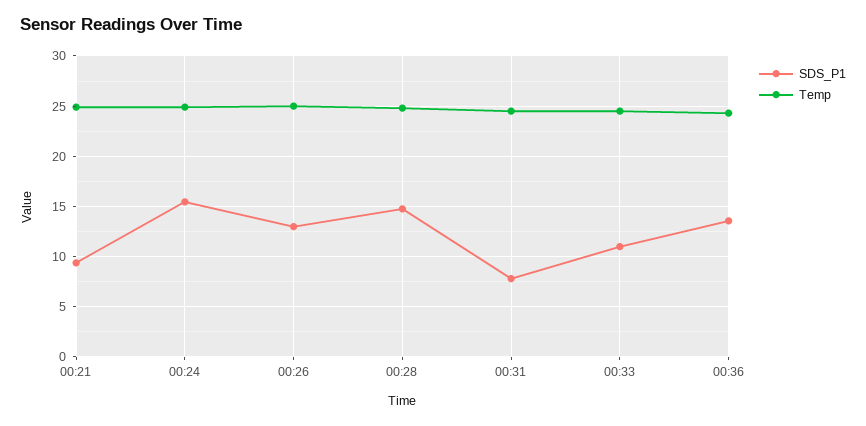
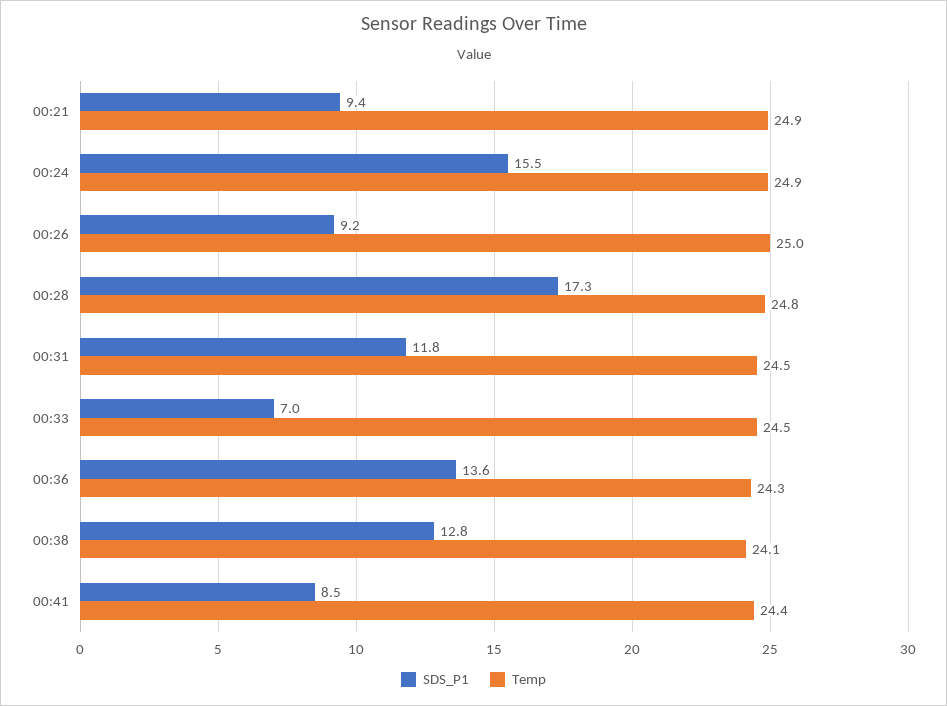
SDS_P1, 00:26: 13 -> 9.2
SDS_P1, 00:28: 15 -> 17.3
SDS_P1, 00:31: 8 -> 11.8
SDS_P1, 00:33: 11 -> 7
SDS_P1, 00:38: none -> 12.8
Temp, 00:38: none -> 24.1
SDS_P1, 00:41: none -> 8.5
Temp, 00:41: none -> 24.4

